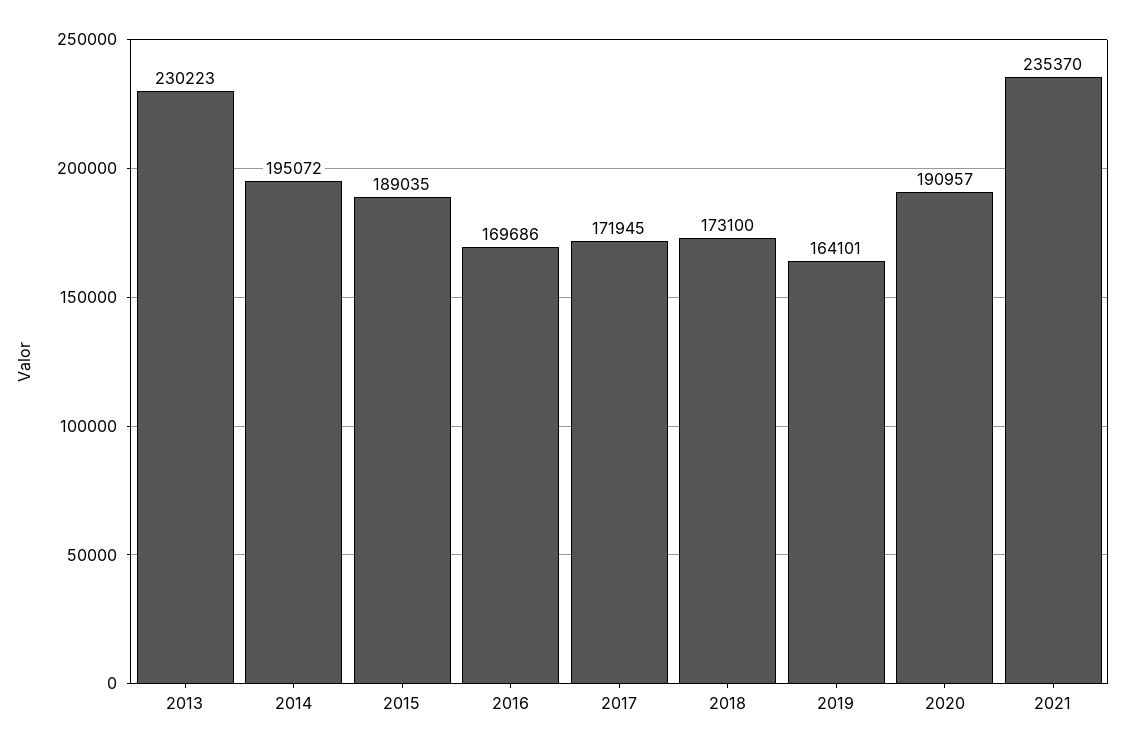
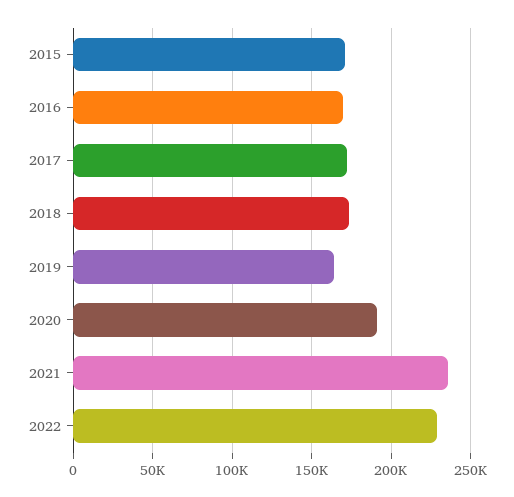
2013: 230223 -> none
2014: 195072 -> none
2015: 189035 -> 170000
2022: none -> 230000

